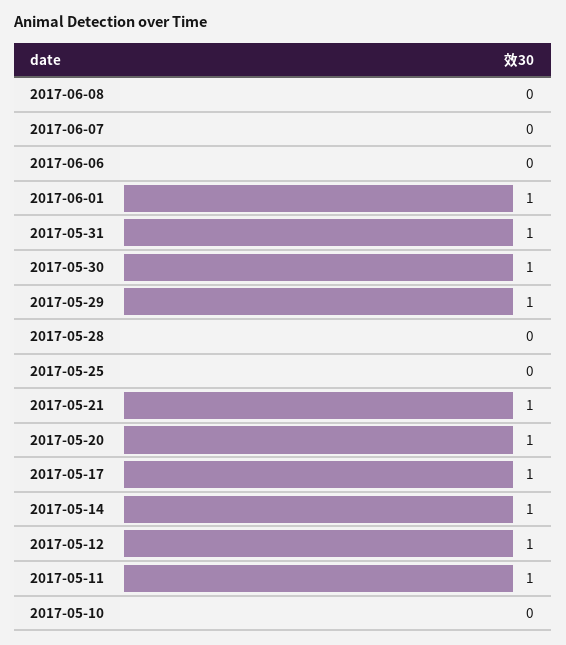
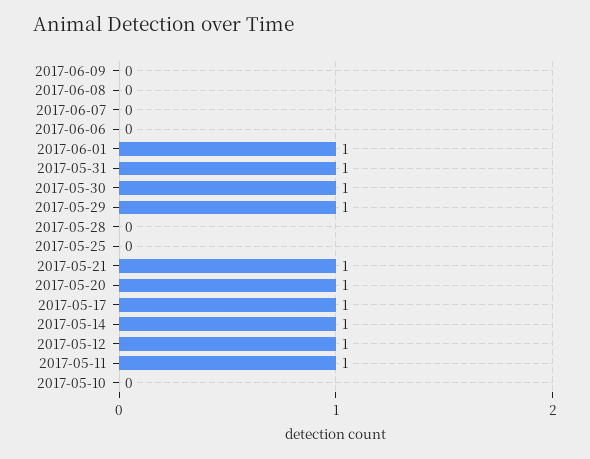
2017-06-09: none -> 0

